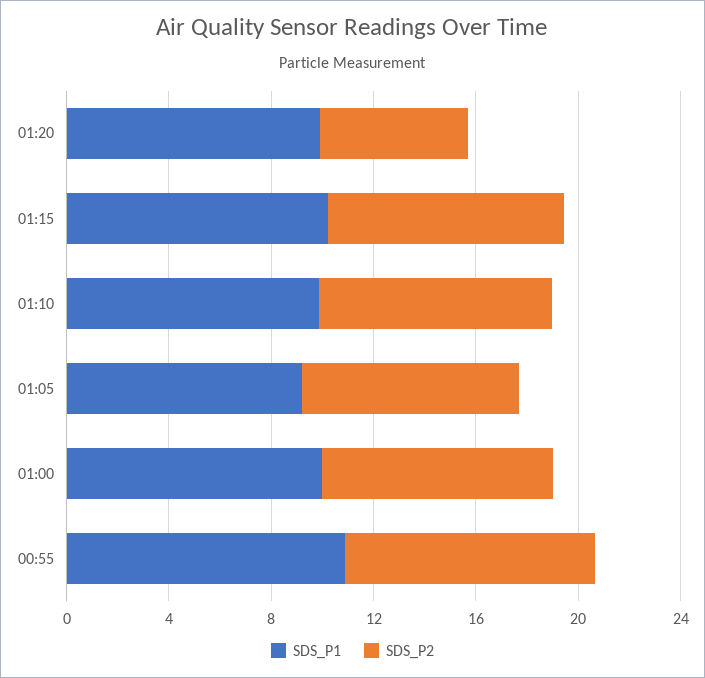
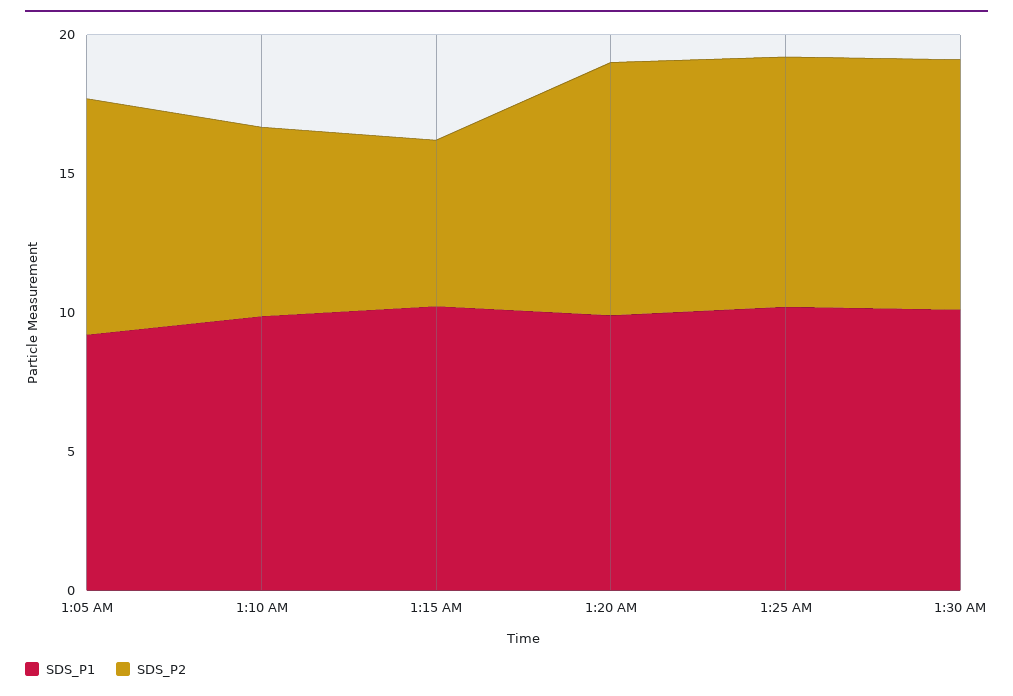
SDS_P2, 01:20: 6 -> 9
SDS_P2, 01:15: 9 -> 6
SDS_P2, 01:10: 9 -> 7
SDS_P1, 01:00: 10 -> none
SDS_P2, 01:00: 9 -> none
SDS_P1, 00:55: 11 -> none
SDS_P2, 00:55: 10 -> none
SDS_P1, 1:25 AM: none -> 10
SDS_P2, 1:25 AM: none -> 9
SDS_P1, 1:30 AM: none -> 10
SDS_P2, 1:30 AM: none -> 9

